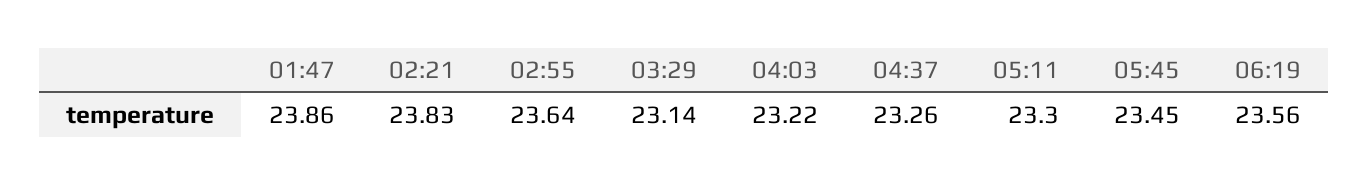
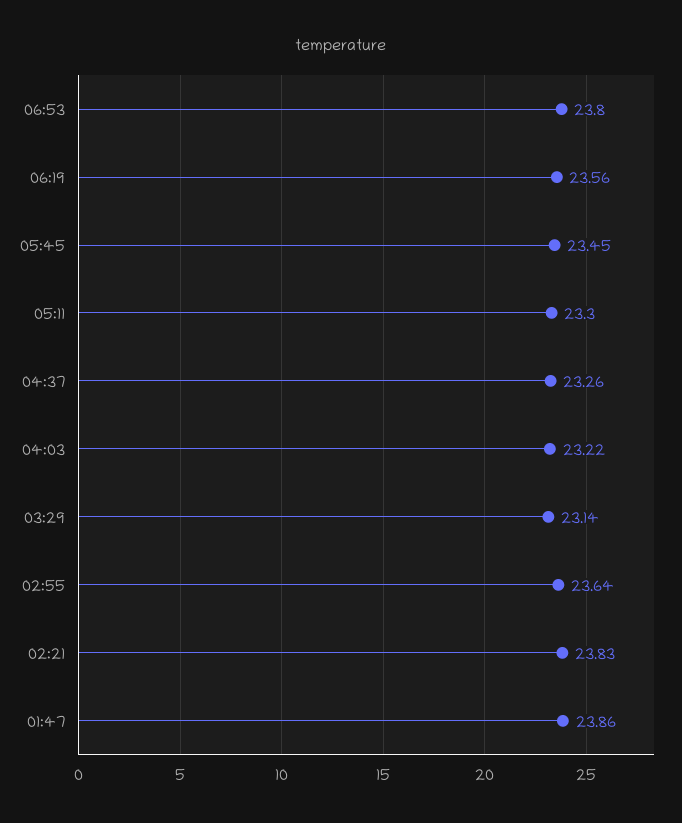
06:53: none -> 23.8

